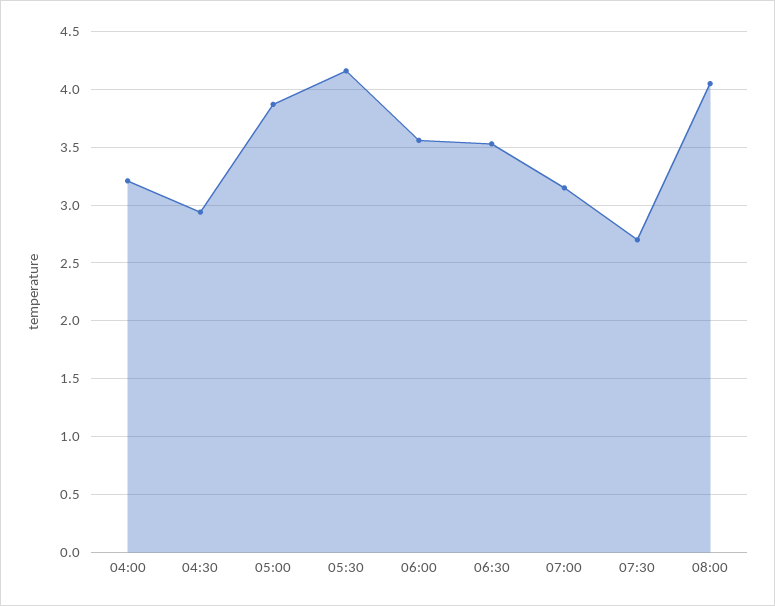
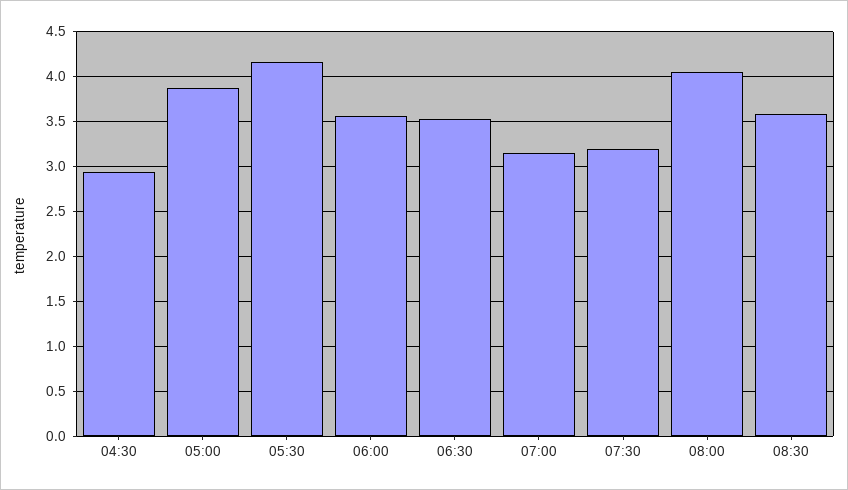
04:00: 3.2 -> none
07:30: 2.7 -> 3.2
08:30: none -> 3.6

